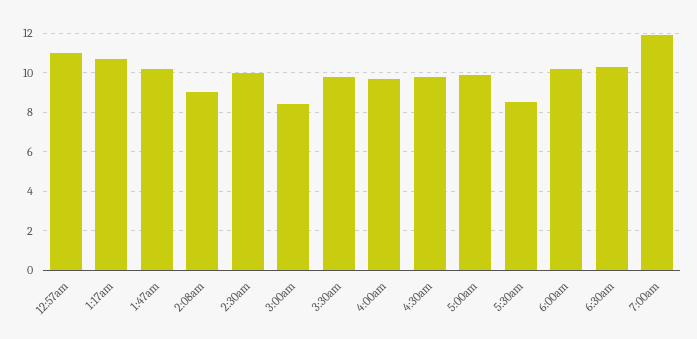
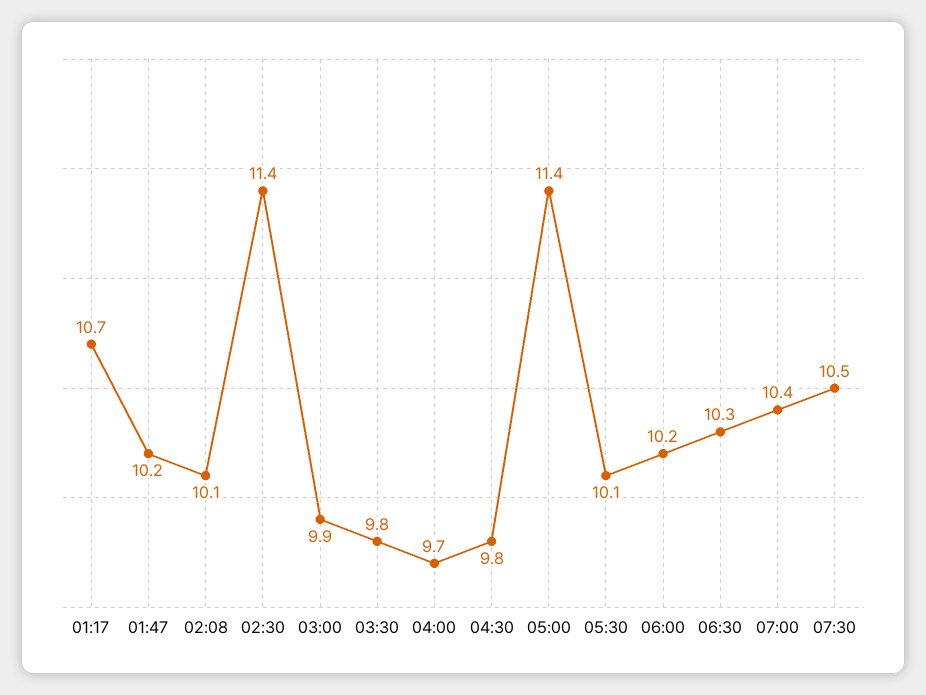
12:57am: 11 -> none
2:08am: 9 -> 10.1
2:30am: 10 -> 11.4
3:00am: 8.5 -> 9.9
5:00am: 10 -> 11.4
5:30am: 8.5 -> 10.1
7:00am: 12 -> 10.4
07:30: none -> 10.5

